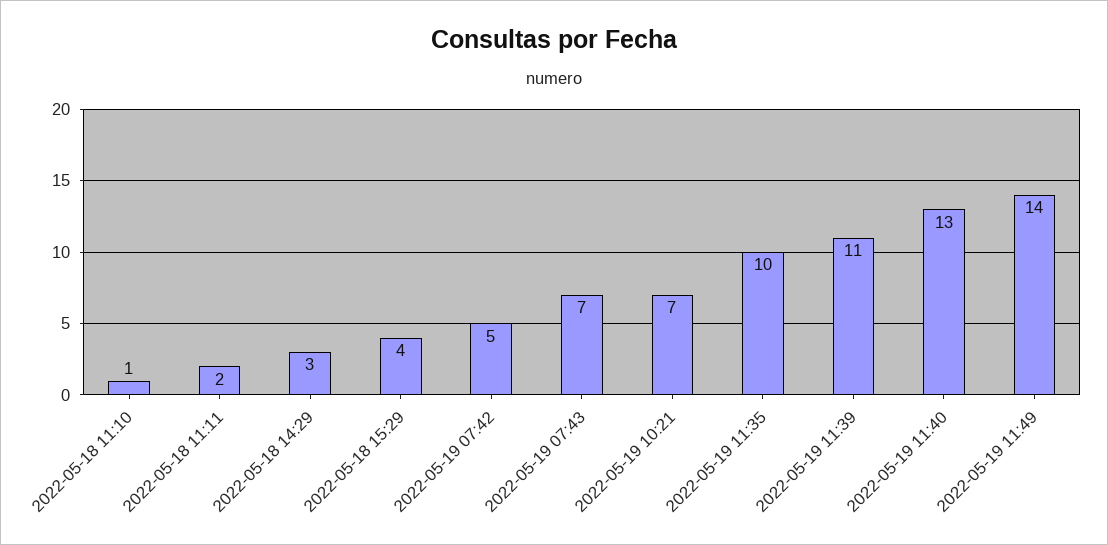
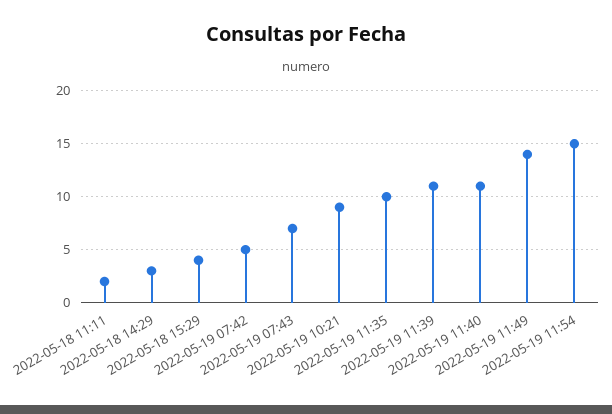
2022-05-18 11:10: 1 -> none
2022-05-19 10:21: 7 -> 9
2022-05-19 11:40: 13 -> 11
2022-05-19 11:54: none -> 15

